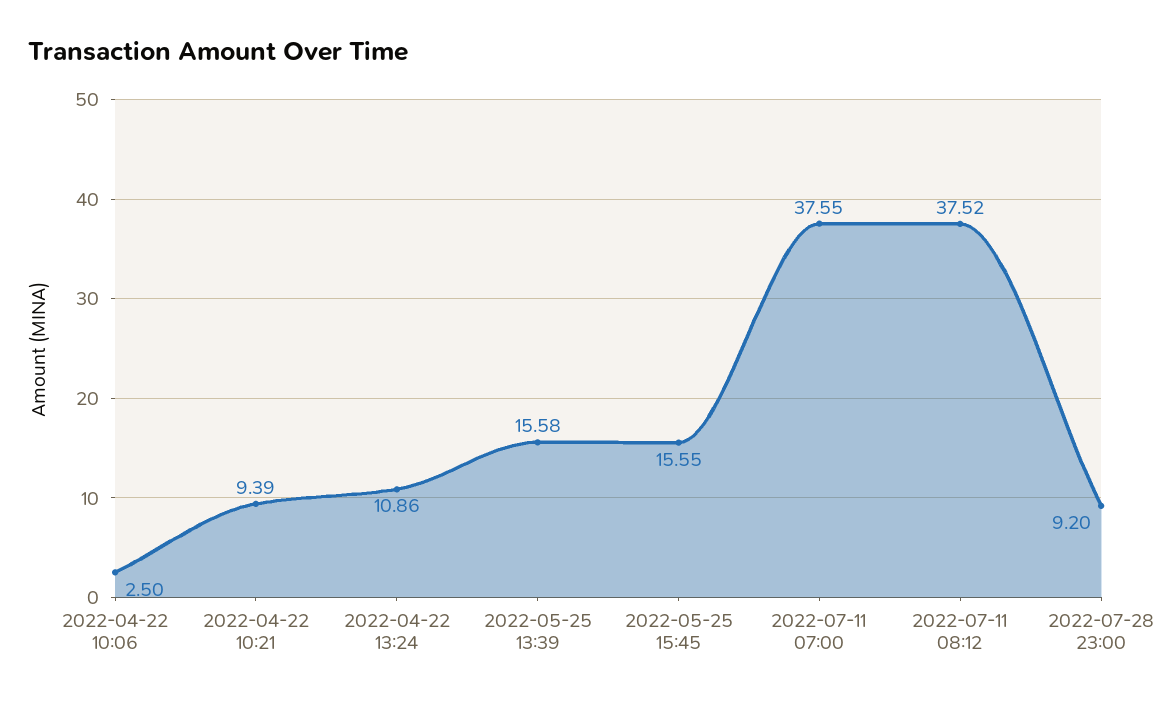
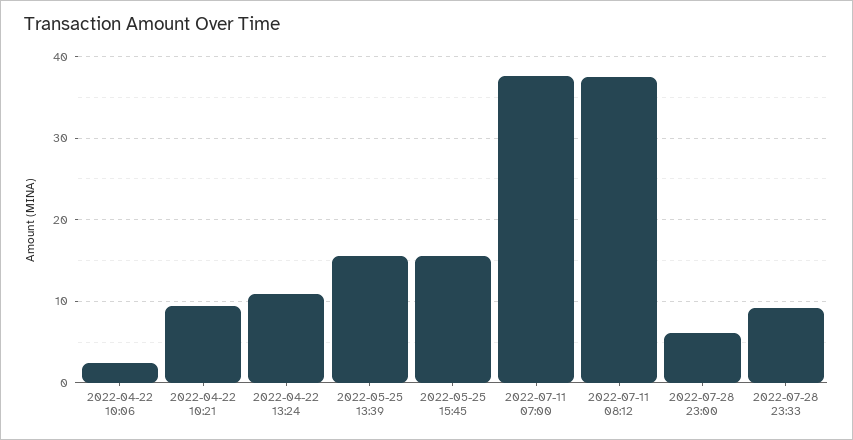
2022-07-28 23:00: 9.2 -> 6
2022-07-28 23:33: none -> 9

